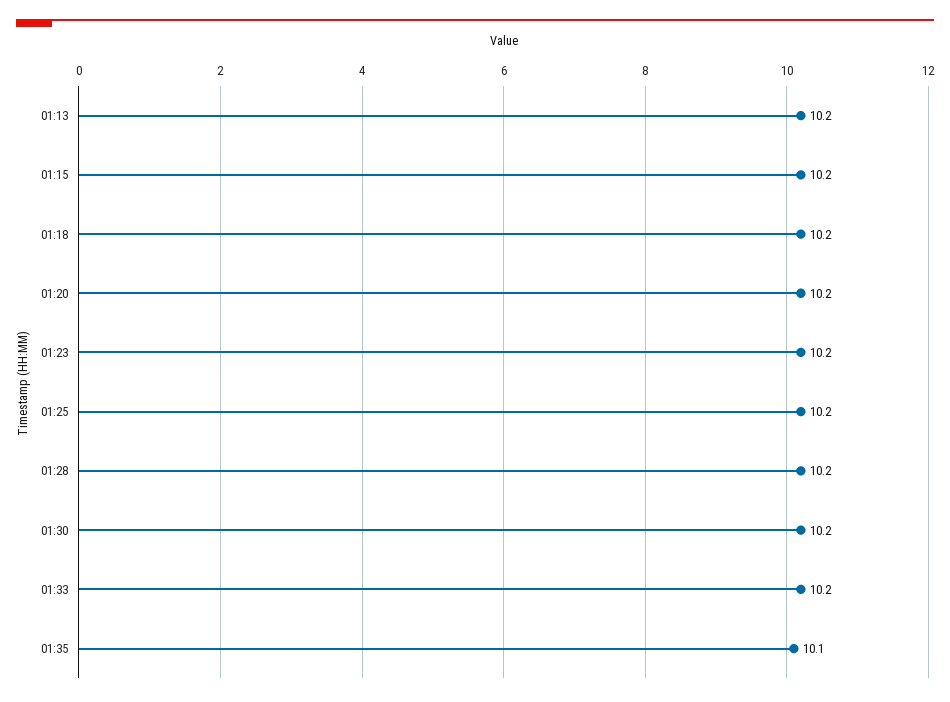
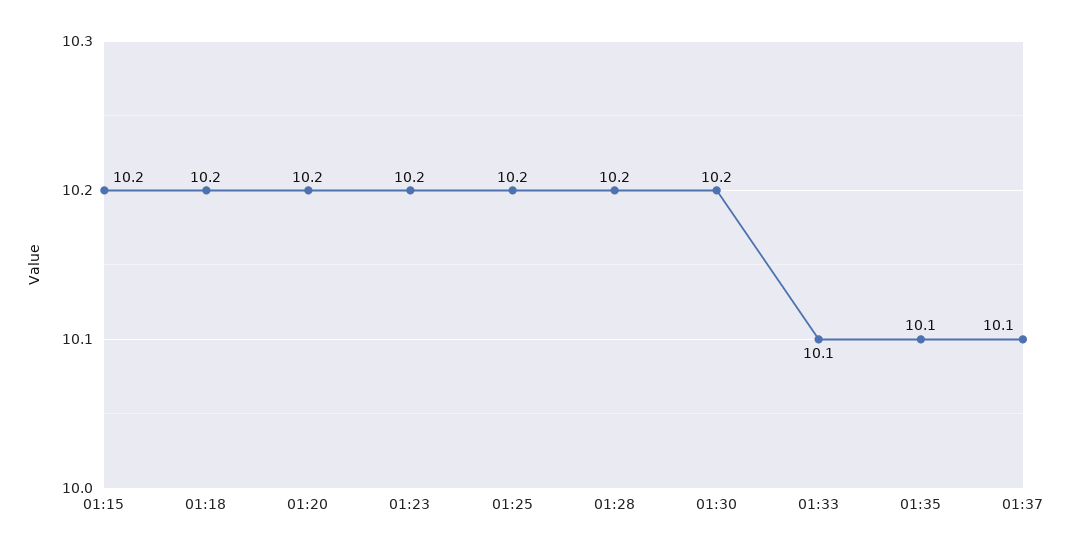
01:13: 10.2 -> none
01:33: 10.2 -> 10.1
01:37: none -> 10.1

